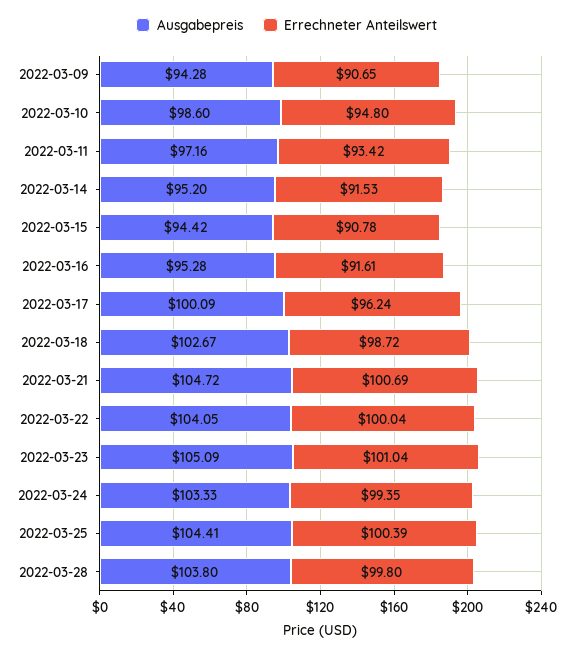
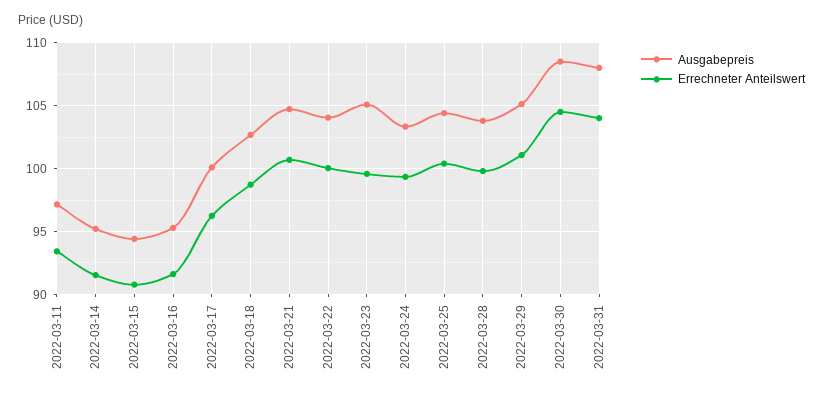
Ausgabepreis, 2022-03-09: 94.28 -> none
Errechneter Anteilswert, 2022-03-09: 90.65 -> none
Ausgabepreis, 2022-03-10: 98.6 -> none
Errechneter Anteilswert, 2022-03-10: 94.8 -> none
Errechneter Anteilswert, 2022-03-23: 101.04 -> 99.5
Ausgabepreis, 2022-03-29: none -> 105
Errechneter Anteilswert, 2022-03-29: none -> 101
Ausgabepreis, 2022-03-30: none -> 108.5
Errechneter Anteilswert, 2022-03-30: none -> 104.5
Ausgabepreis, 2022-03-31: none -> 108
Errechneter Anteilswert, 2022-03-31: none -> 104

